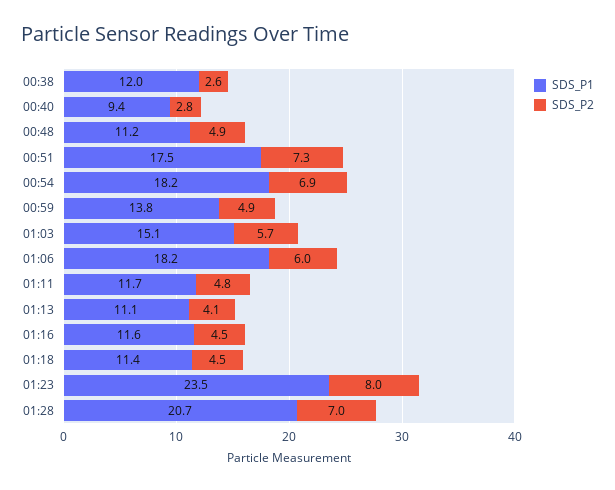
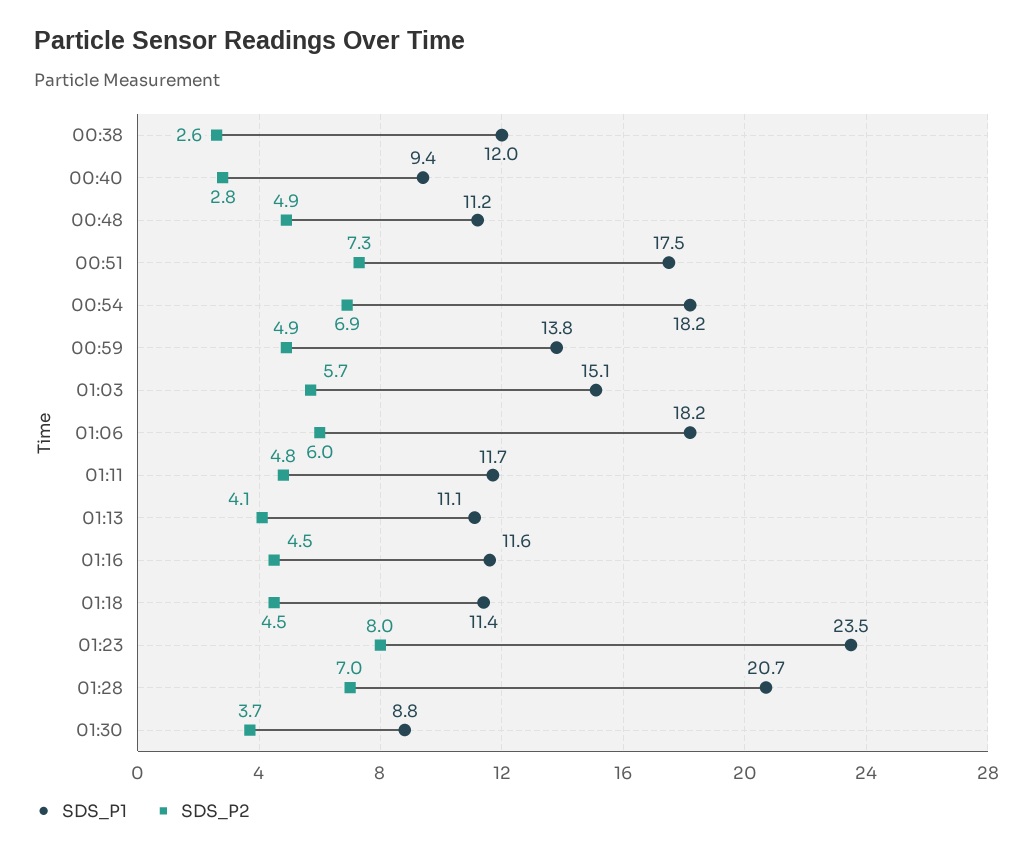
SDS_P1, 01:30: none -> 8.8
SDS_P2, 01:30: none -> 3.7

